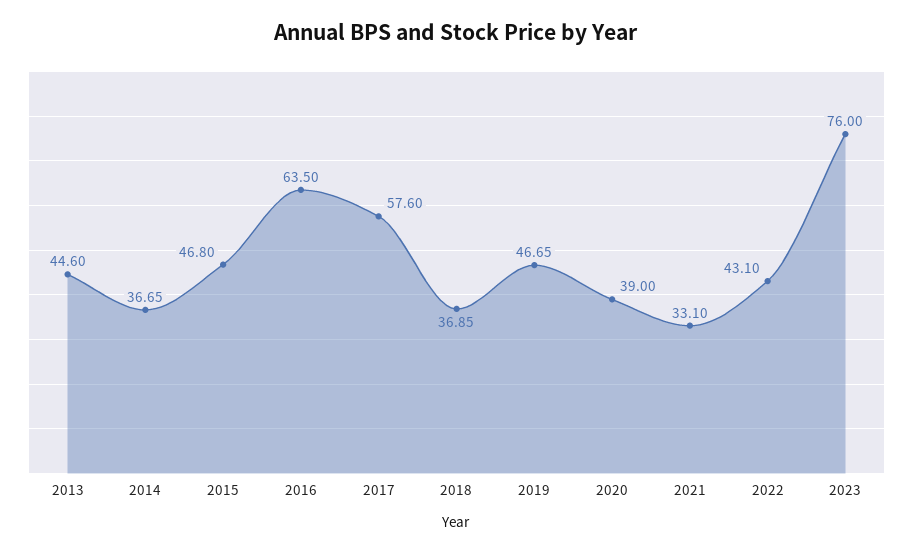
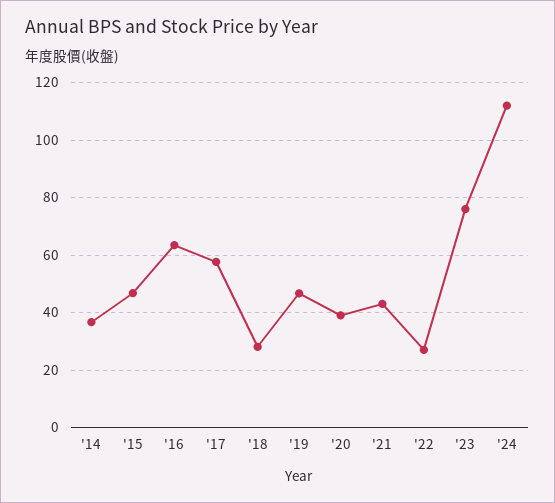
2013: 44.6 -> none
2018: 36.85 -> 27.5
2021: 33.1 -> 42.5
2022: 43.1 -> 27.5
'24: none -> 112.5

